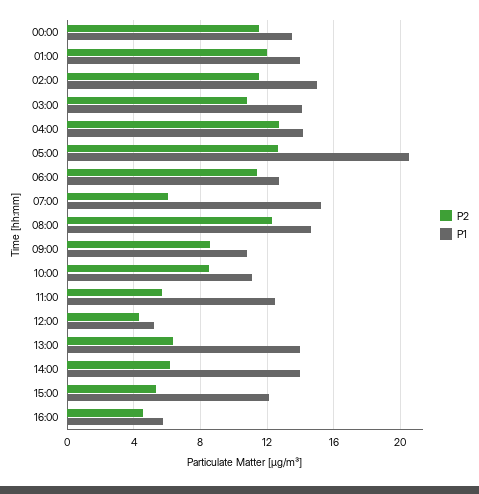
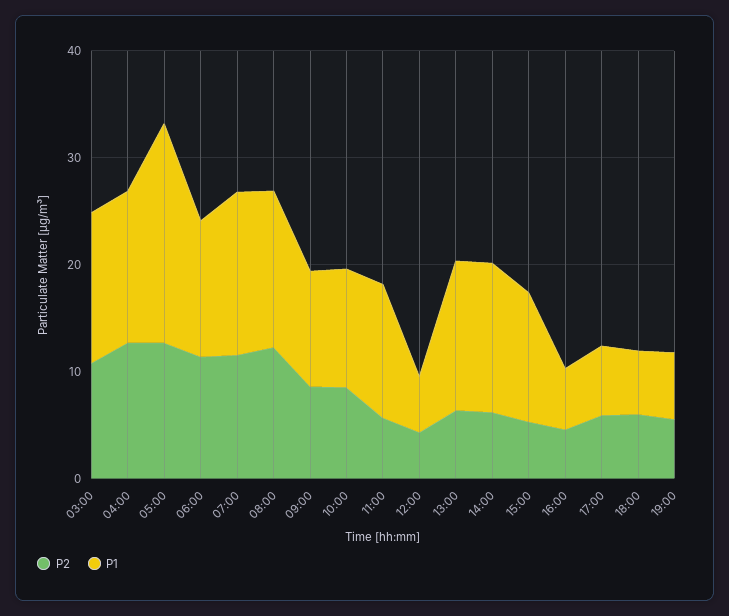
P2, 00:00: 11.5 -> none
P1, 00:00: 13.5 -> none
P2, 01:00: 12 -> none
P1, 01:00: 14 -> none
P2, 02:00: 11.5 -> none
P1, 02:00: 15 -> none
P2, 07:00: 6 -> 12
P2, 17:00: none -> 6
P1, 17:00: none -> 6
P2, 18:00: none -> 6
P1, 18:00: none -> 6
P2, 19:00: none -> 6
P1, 19:00: none -> 6

